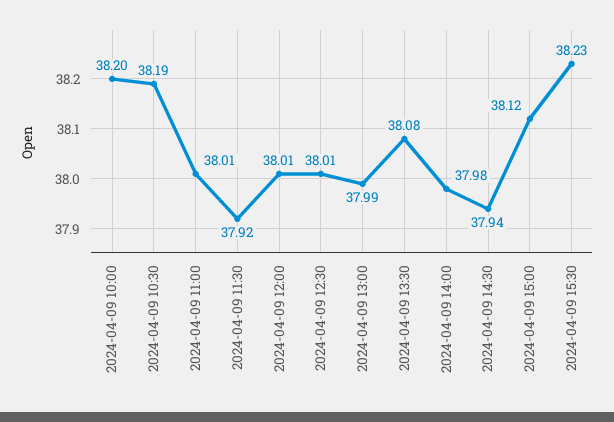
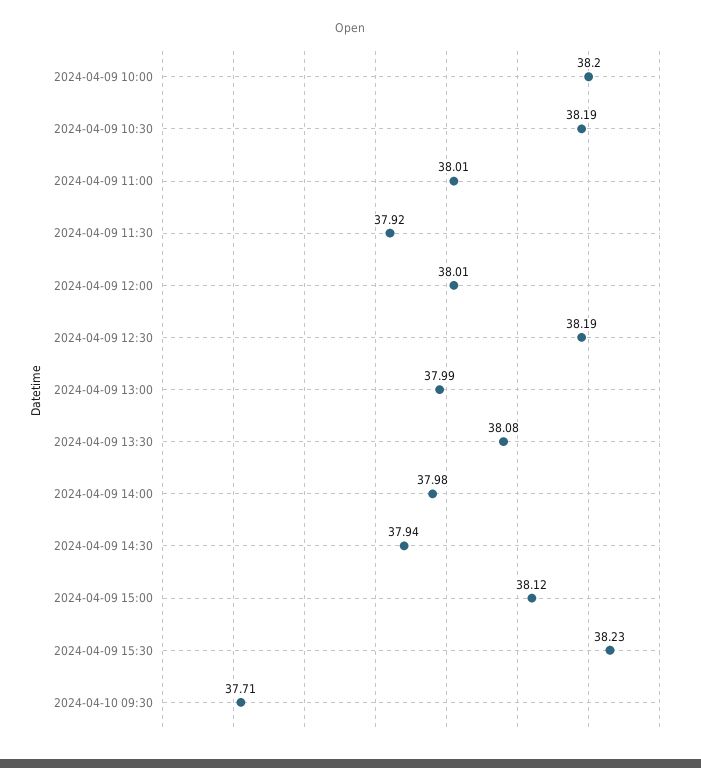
2024-04-09 12:30: 38.01 -> 38.19
2024-04-10 09:30: none -> 37.71

